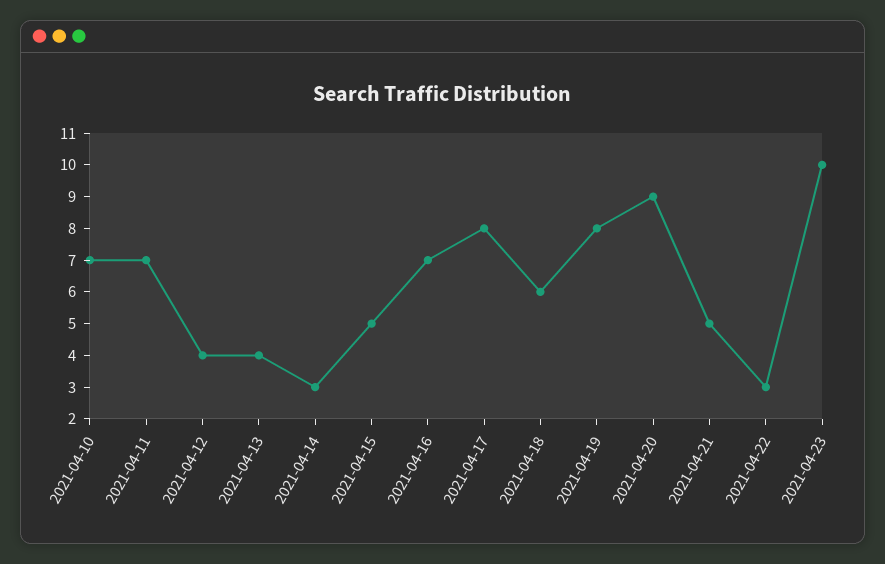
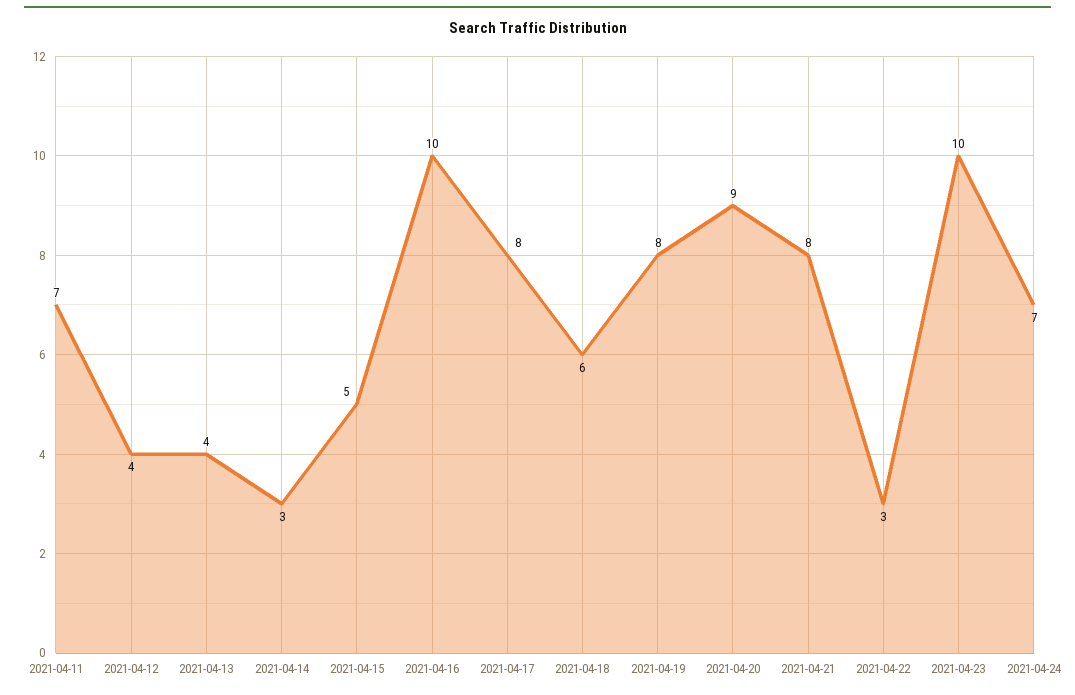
2021-04-10: 7 -> none
2021-04-16: 7 -> 10
2021-04-21: 5 -> 8
2021-04-24: none -> 7

